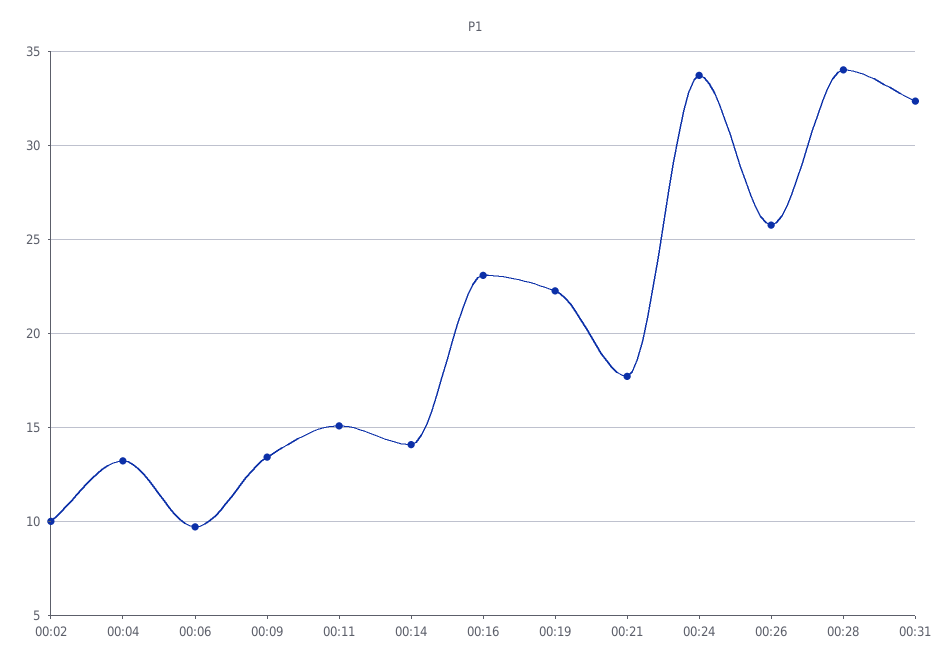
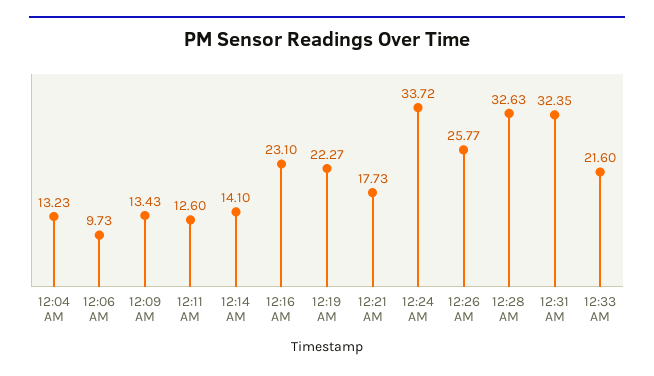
00:02: 10 -> none
00:11: 15 -> 12.6
00:28: 34 -> 32.63
12:33 AM: none -> 21.6

